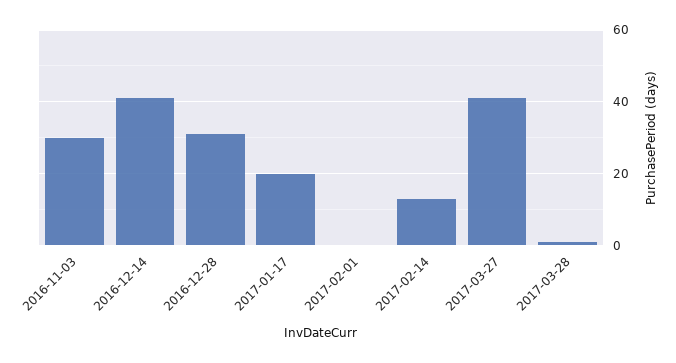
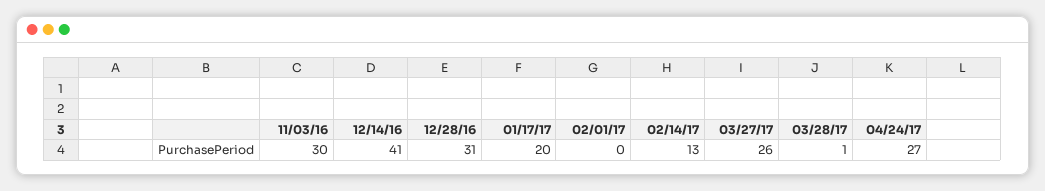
2017-03-27: 40 -> 26
04/24/17: none -> 27

